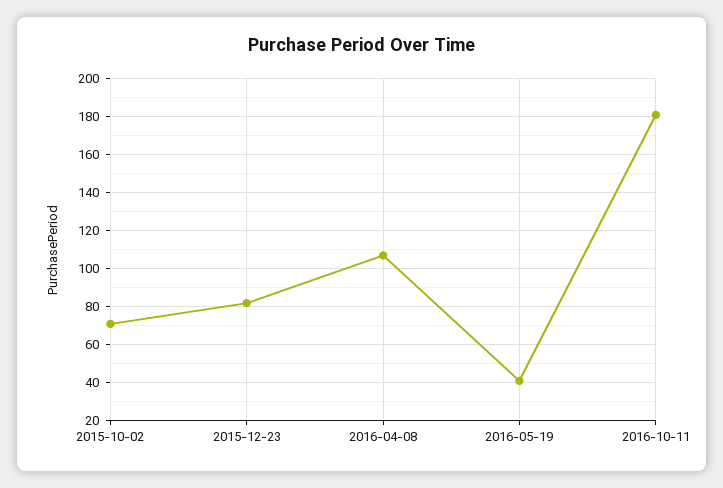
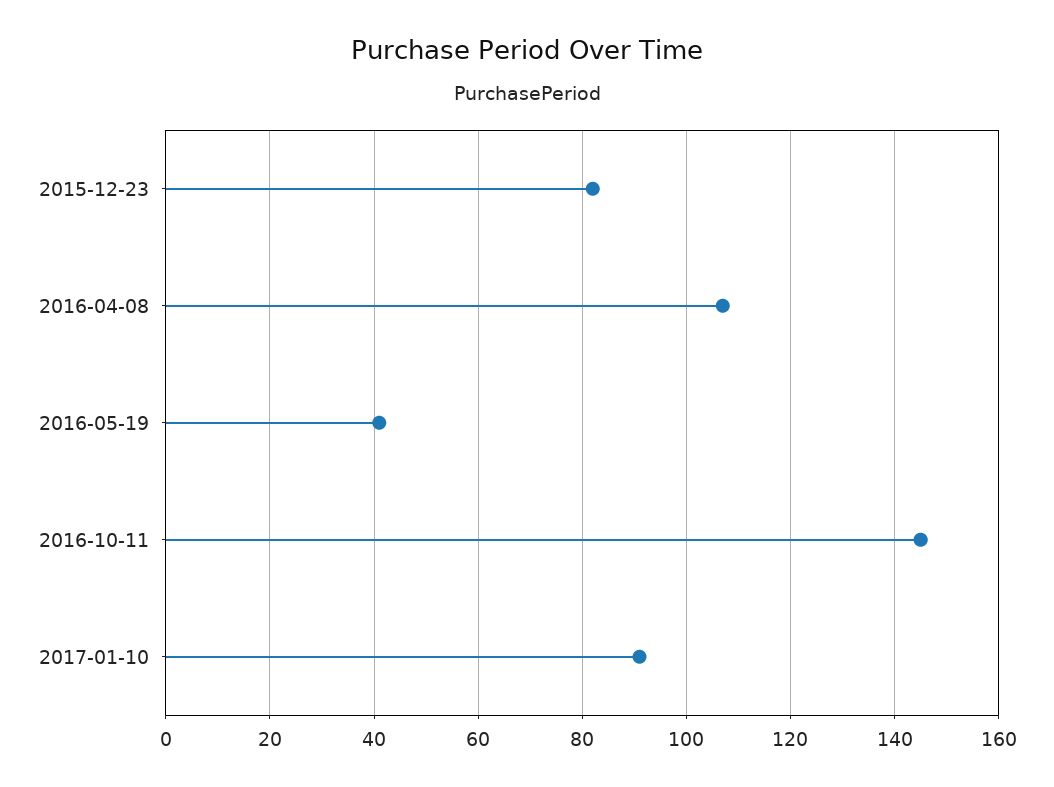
2015-10-02: 70 -> none
2016-10-11: 180 -> 145
2017-01-10: none -> 90

